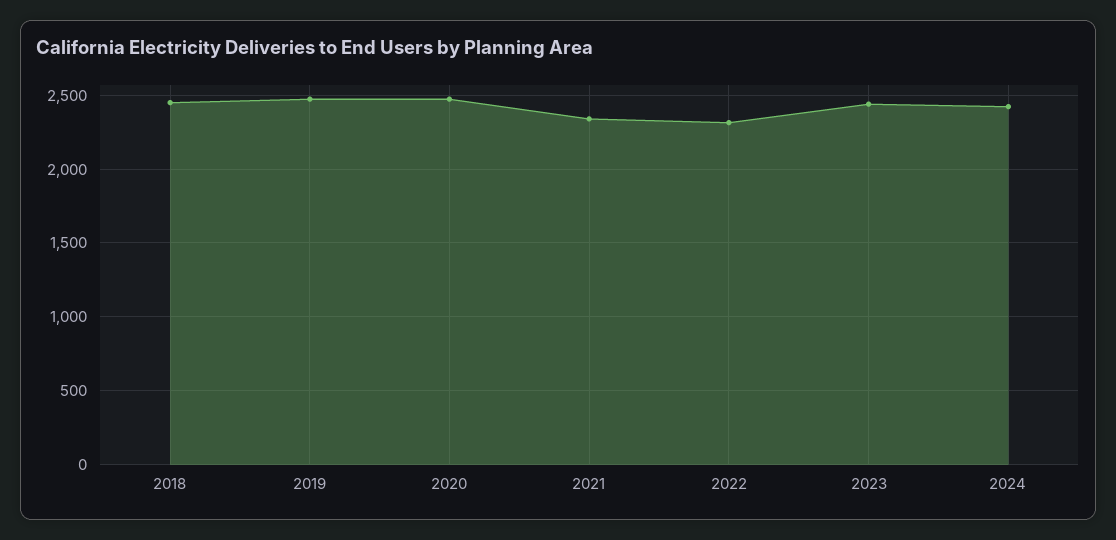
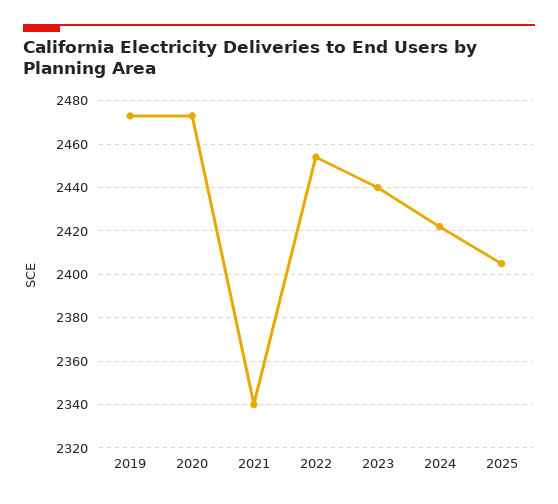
2018: 2450 -> none
2022: 2300 -> 2455
2025: none -> 2405

